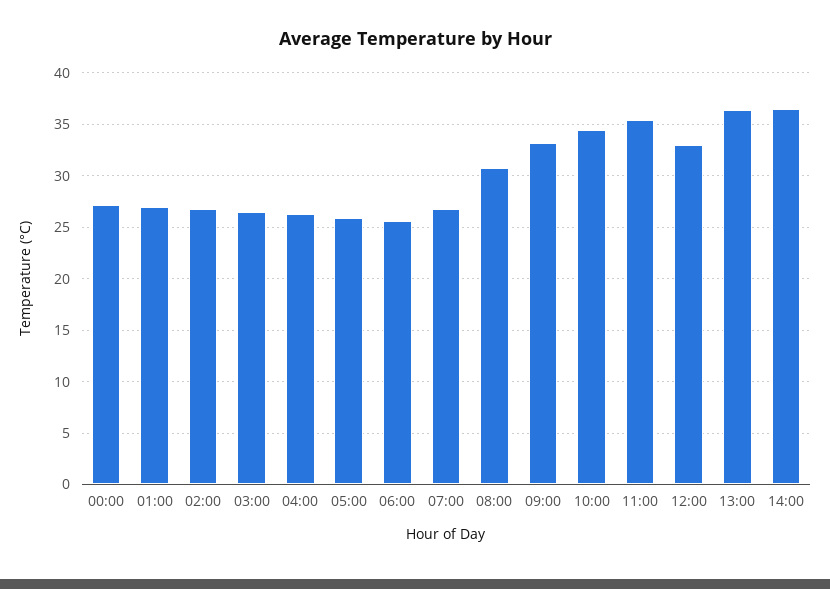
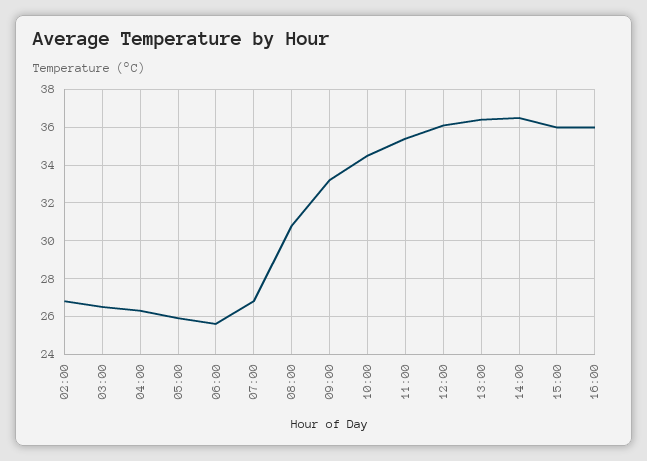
00:00: 27 -> none
01:00: 27 -> none
12:00: 33 -> 36
15:00: none -> 36
16:00: none -> 36

